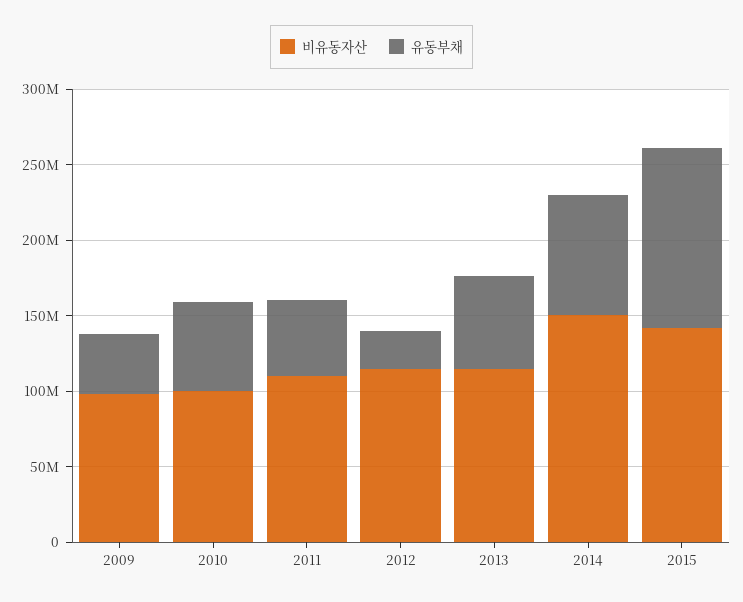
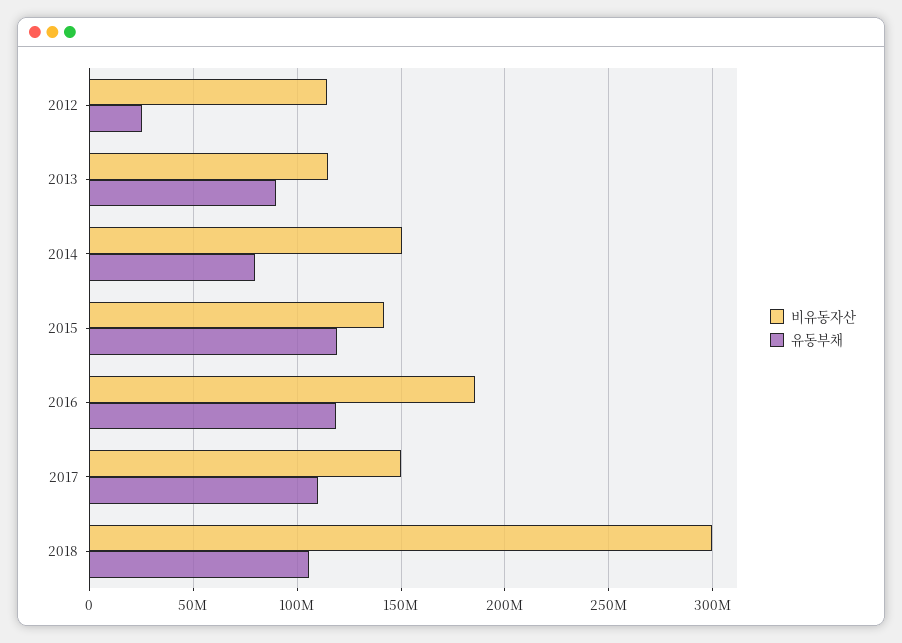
비유동자산, 2009: 100000000 -> none
유동부채, 2009: 40000000 -> none
비유동자산, 2010: 100000000 -> none
유동부채, 2010: 60000000 -> none
비유동자산, 2011: 110000000 -> none
유동부채, 2011: 50000000 -> none
유동부채, 2013: 60000000 -> 90000000
비유동자산, 2016: none -> 185000000
유동부채, 2016: none -> 120000000
비유동자산, 2017: none -> 150000000
유동부채, 2017: none -> 110000000
비유동자산, 2018: none -> 300000000
유동부채, 2018: none -> 105000000

